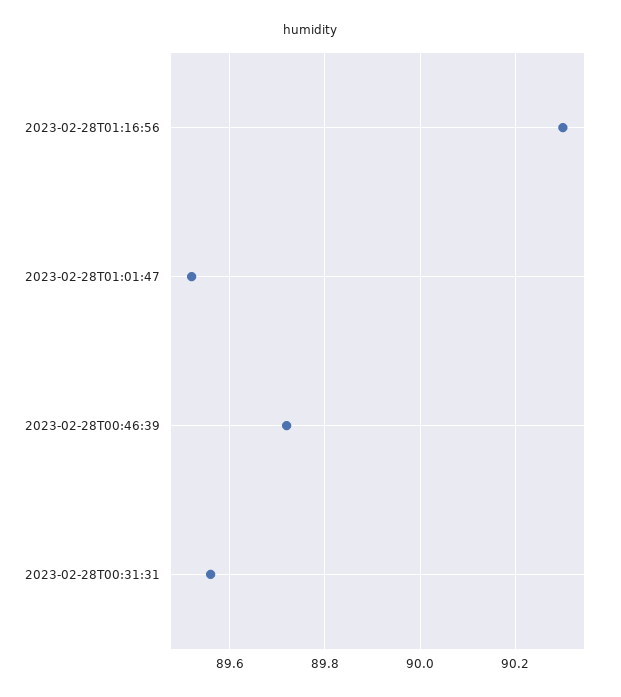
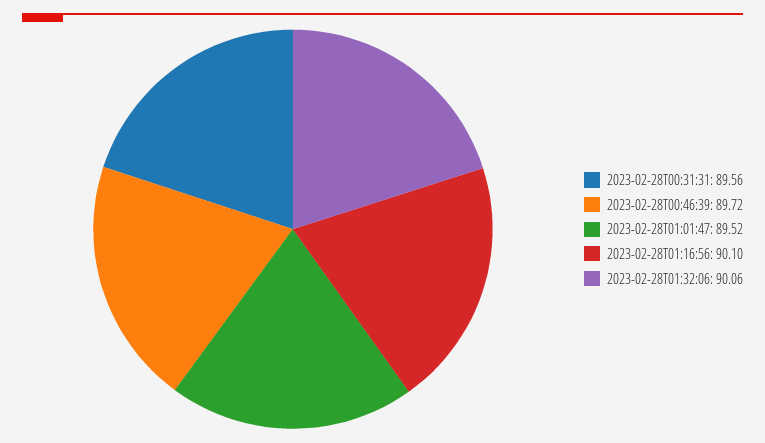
2023-02-28T01:16:56: 90.3 -> 90.1
2023-02-28T01:32:06: none -> 90.06

